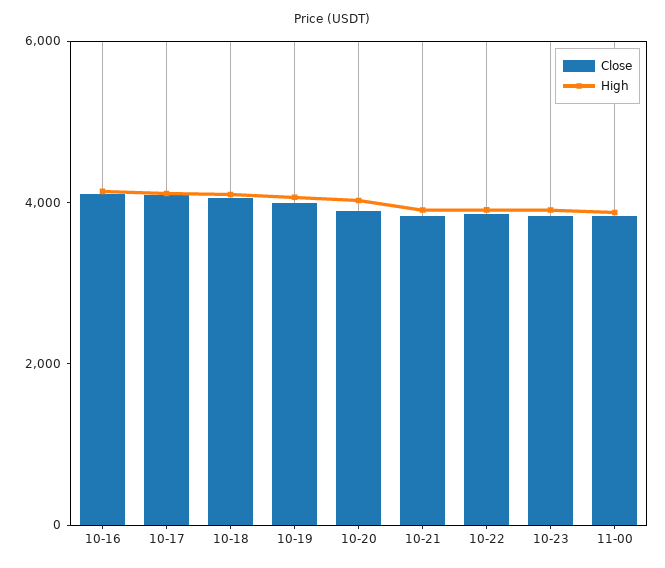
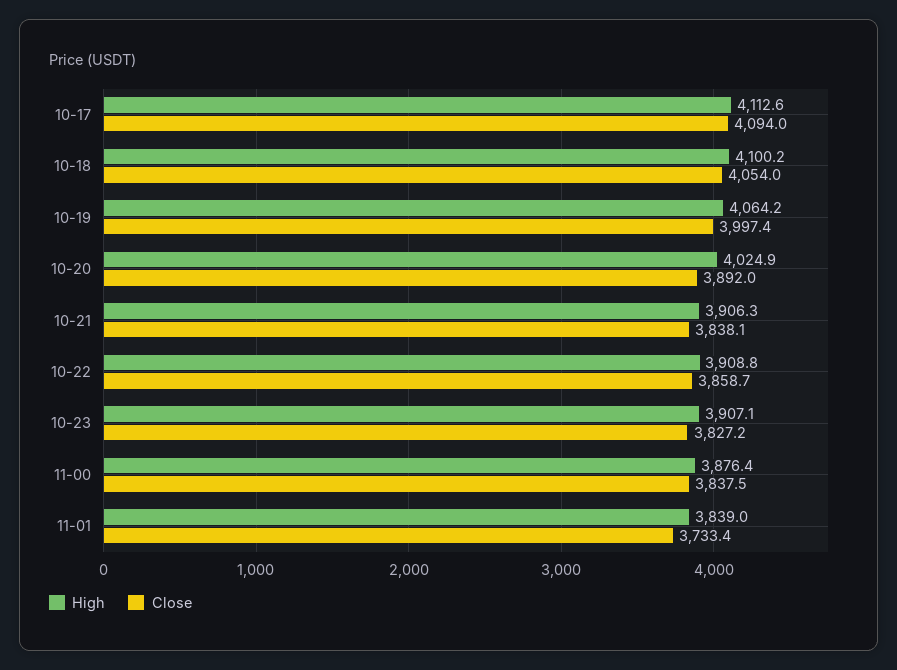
Close, 10-16: 4000 -> none
High, 10-16: 4000 -> none
High, 11-01: none -> 3839
Close, 11-01: none -> 3733.4

